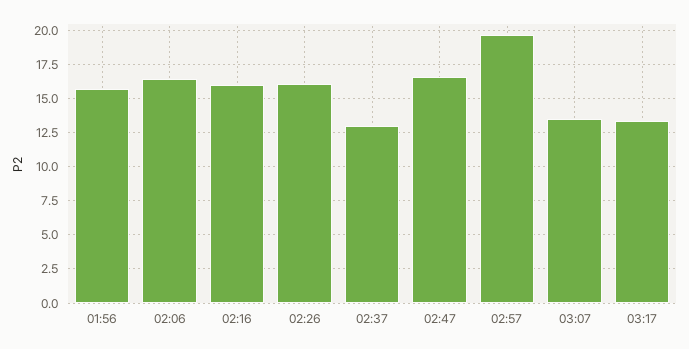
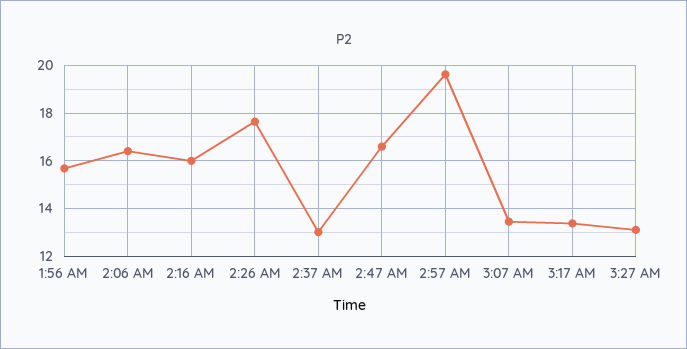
02:26: 16 -> 17.5
3:27 AM: none -> 13

